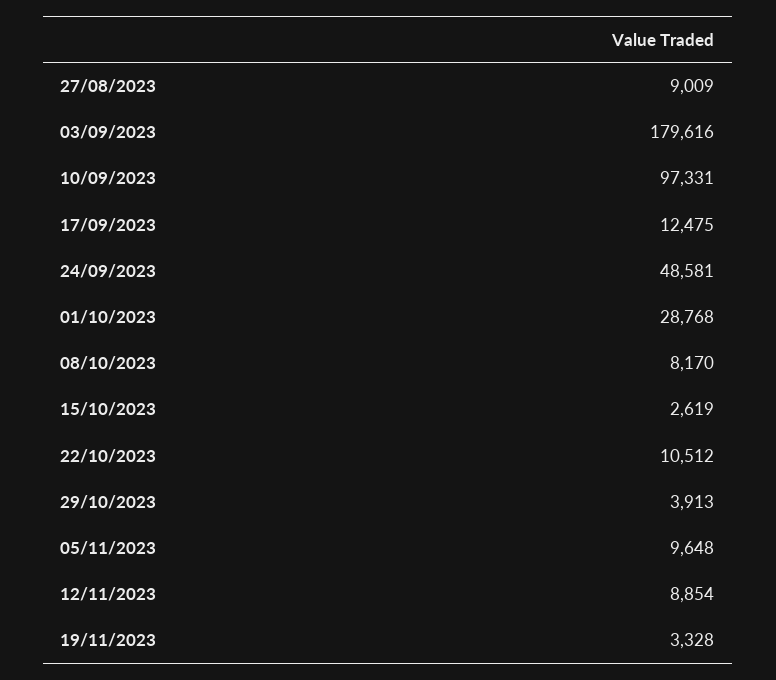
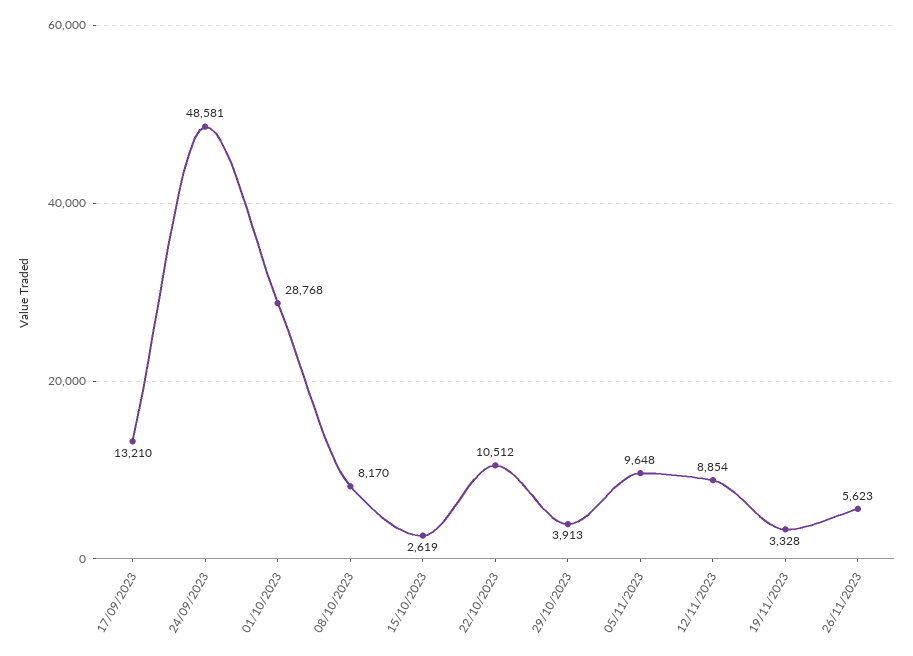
27/08/2023: 9009 -> none
03/09/2023: 179616 -> none
10/09/2023: 97331 -> none
17/09/2023: 12475 -> 13210
26/11/2023: none -> 5623

